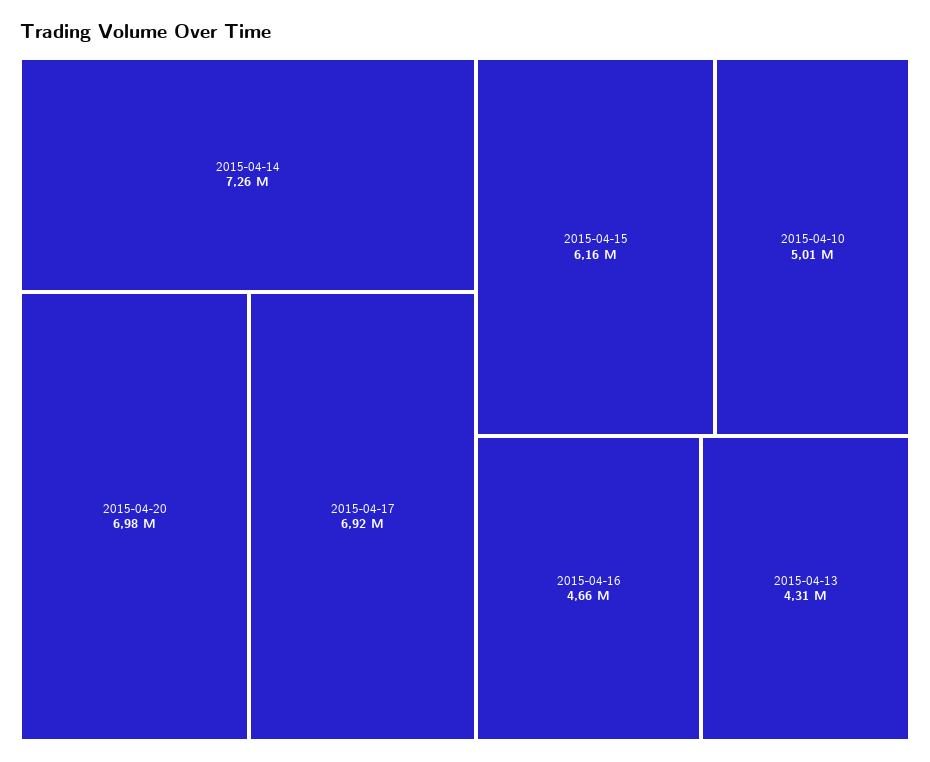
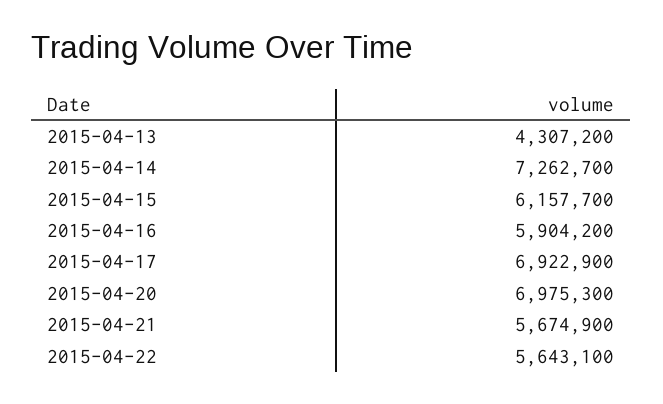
2015-04-10: 5010000 -> none
2015-04-16: 4660000 -> 5904200
2015-04-21: none -> 5674900
2015-04-22: none -> 5643100

